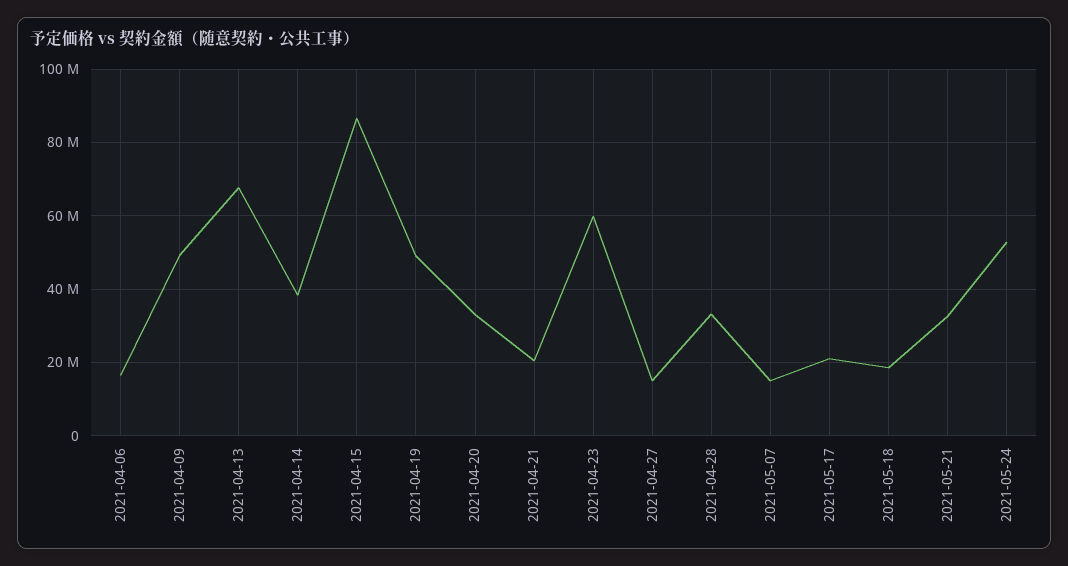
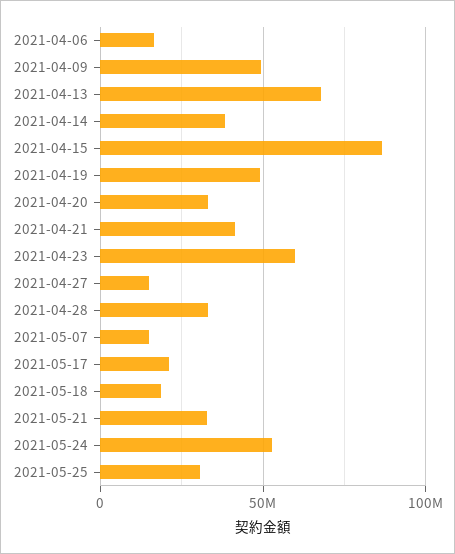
2021-04-21: 20000000 -> 40000000
2021-05-25: none -> 30000000

